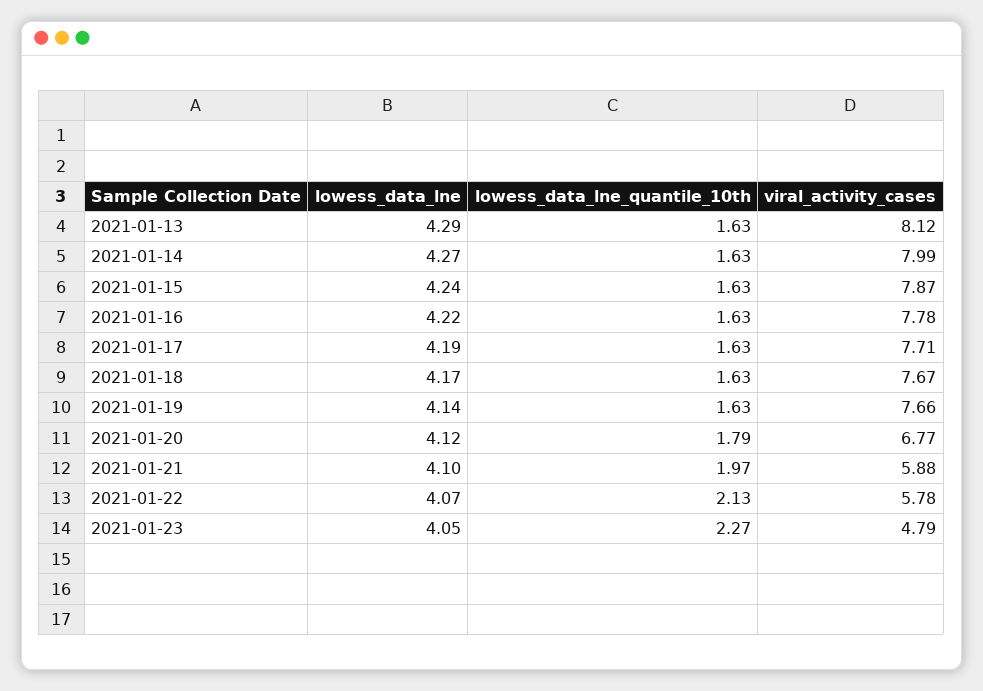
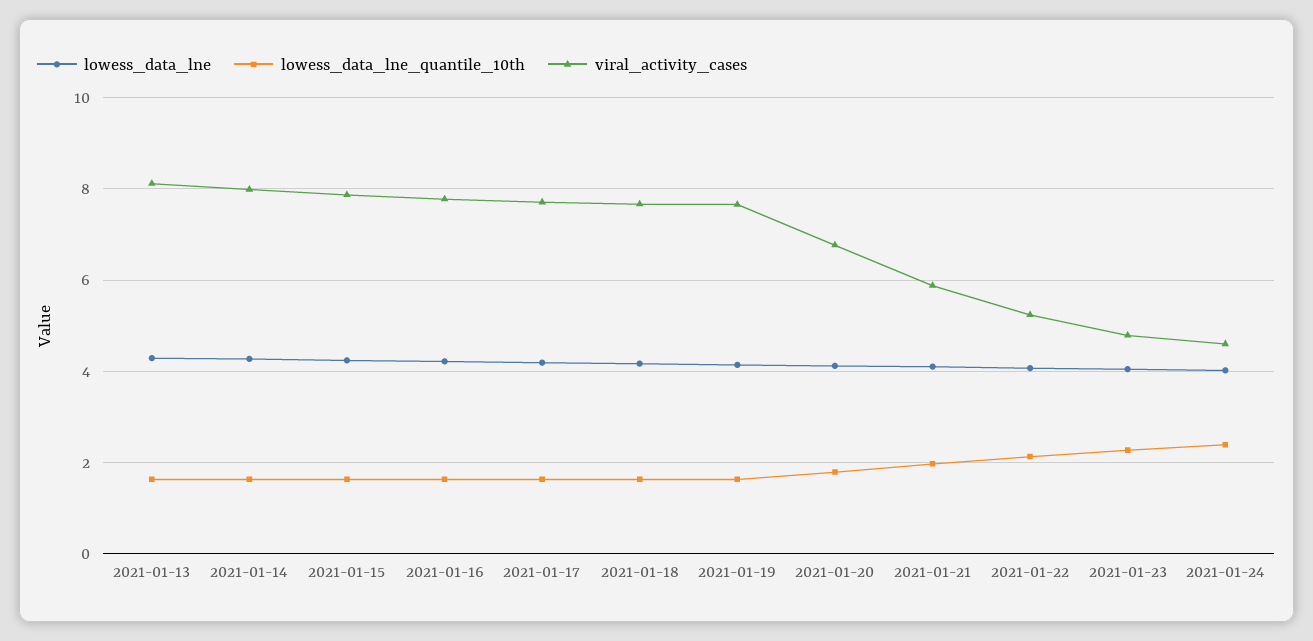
viral_activity_cases, 2021-01-22: 5.78 -> 5.2
lowess_data_lne, 2021-01-24: none -> 4
lowess_data_lne_quantile_10th, 2021-01-24: none -> 2.4
viral_activity_cases, 2021-01-24: none -> 4.6

